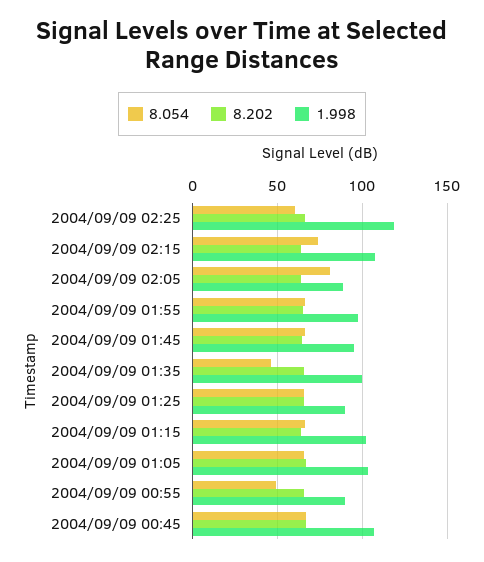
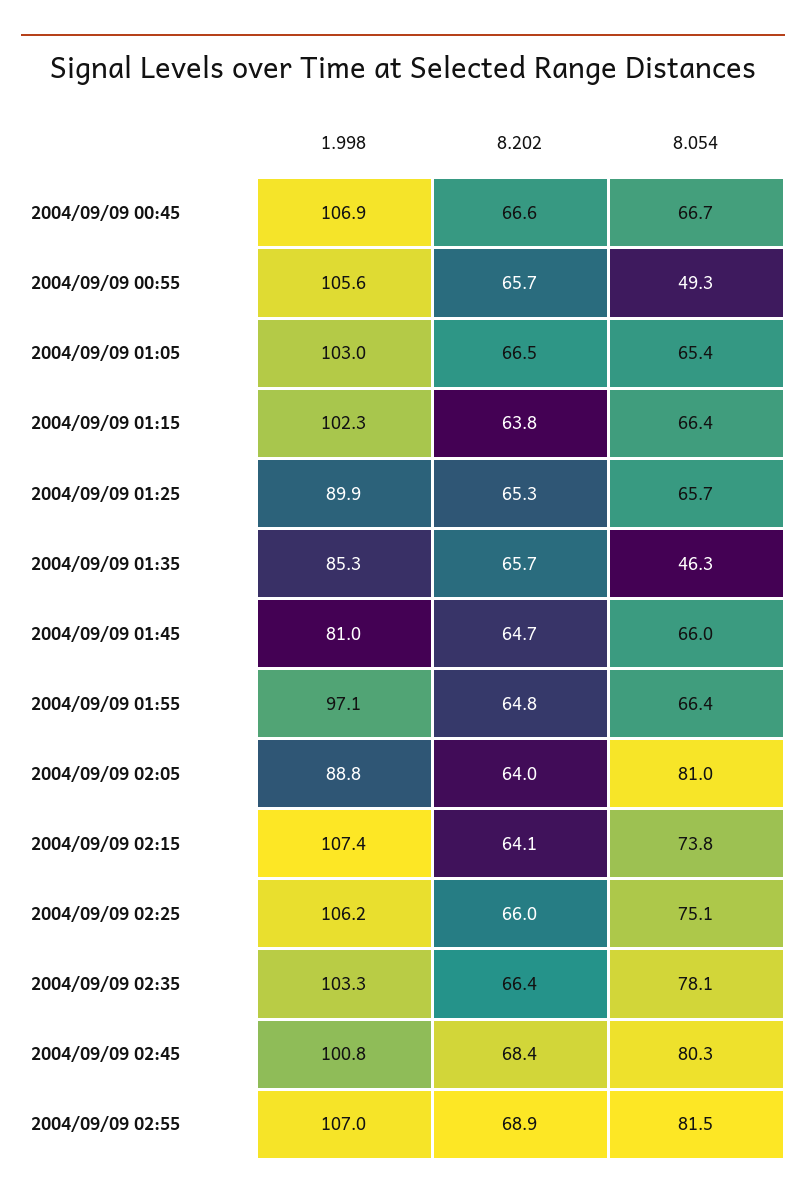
8.054, 2004/09/09 02:25: 60 -> 75.1
1.998, 2004/09/09 02:25: 120 -> 106.2
1.998, 2004/09/09 01:45: 95 -> 81
1.998, 2004/09/09 01:35: 100 -> 85.3
1.998, 2004/09/09 00:55: 90 -> 105.6
1.998, 2004/09/09 02:35: none -> 103.3
8.202, 2004/09/09 02:35: none -> 66.4
8.054, 2004/09/09 02:35: none -> 78.1
1.998, 2004/09/09 02:45: none -> 100.8
8.202, 2004/09/09 02:45: none -> 68.4
8.054, 2004/09/09 02:45: none -> 80.3
1.998, 2004/09/09 02:55: none -> 107
8.202, 2004/09/09 02:55: none -> 68.9
8.054, 2004/09/09 02:55: none -> 81.5

